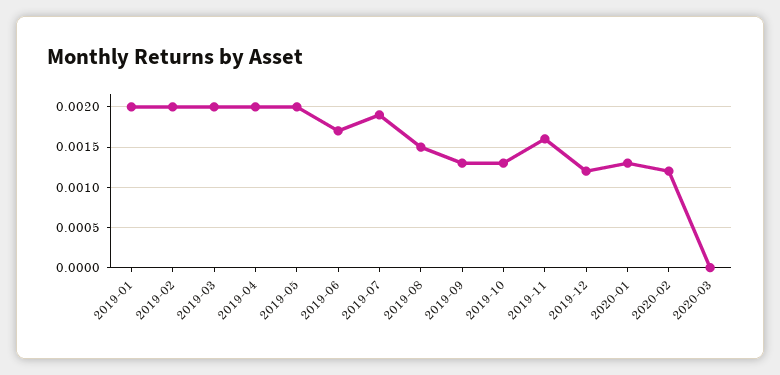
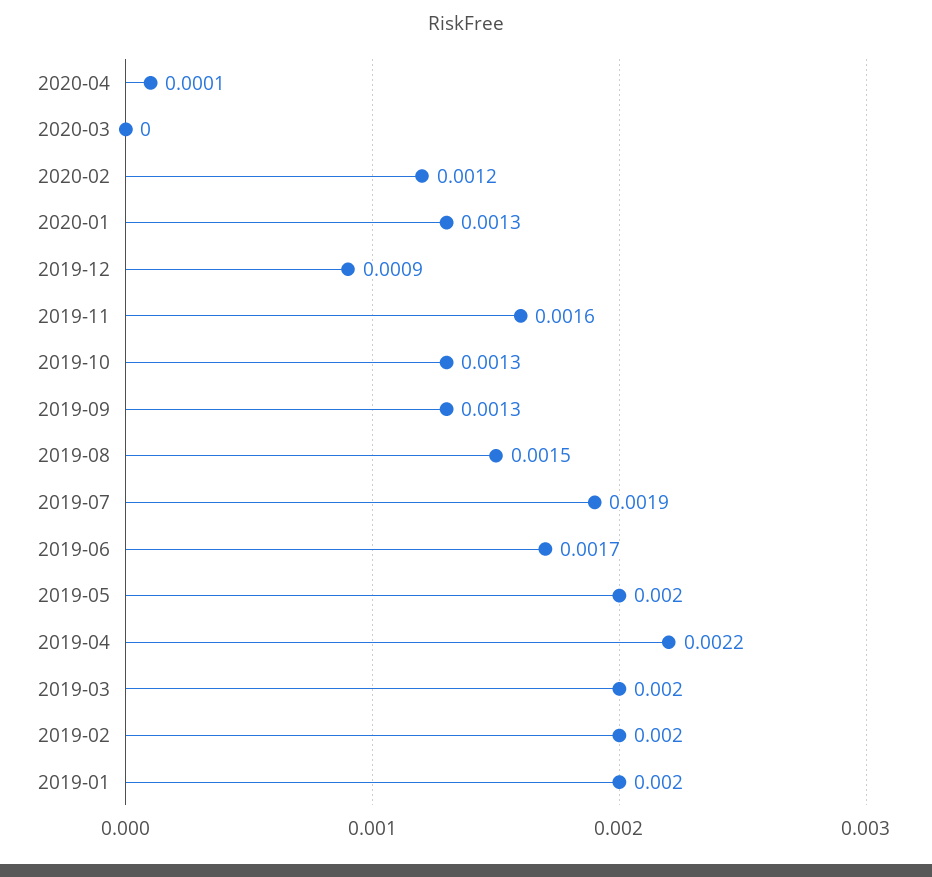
2019-04: 0.002 -> 0.0022
2019-12: 0.0012 -> 0.0009
2020-04: none -> 0.0001

